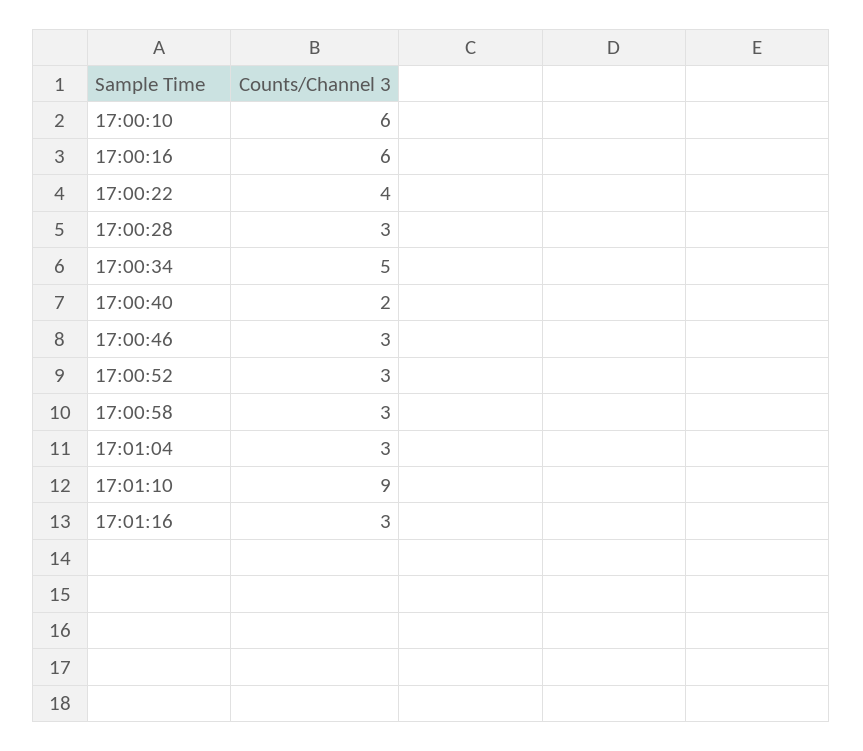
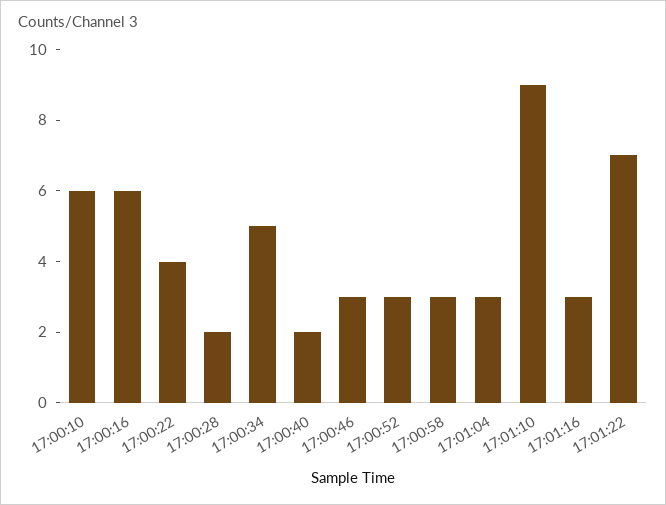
17:00:28: 3 -> 2
17:01:22: none -> 7

